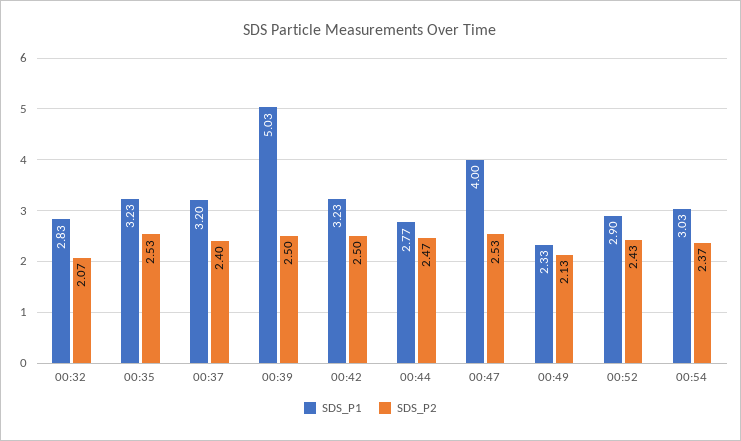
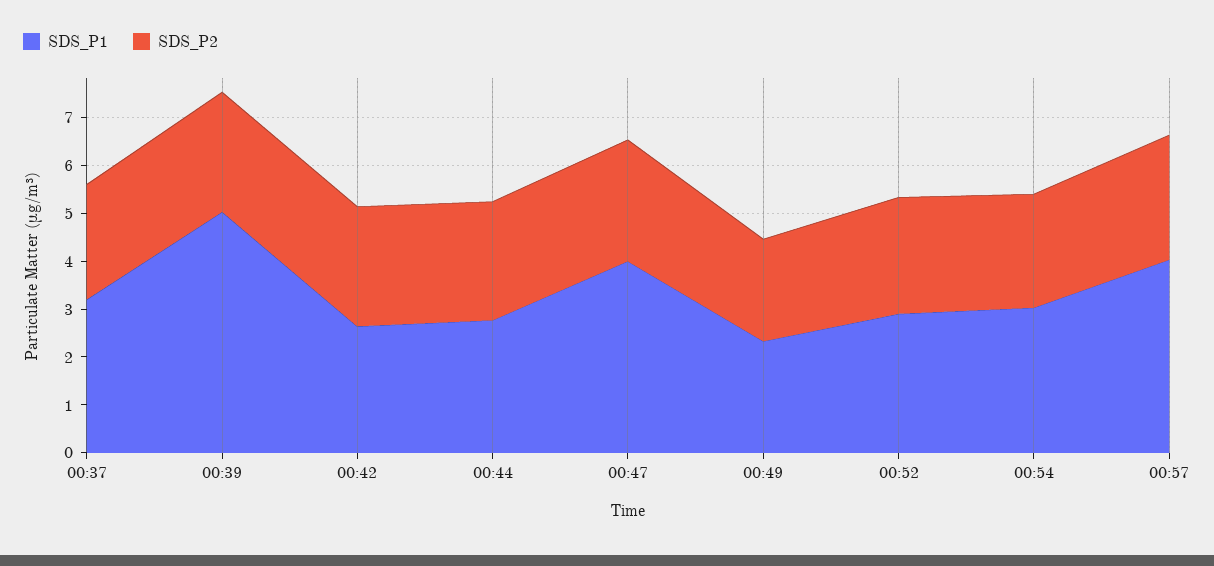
SDS_P1, 00:32: 2.83 -> none
SDS_P2, 00:32: 2.07 -> none
SDS_P1, 00:35: 3.23 -> none
SDS_P2, 00:35: 2.53 -> none
SDS_P1, 00:42: 3.23 -> 2.6
SDS_P1, 00:57: none -> 4
SDS_P2, 00:57: none -> 2.6

